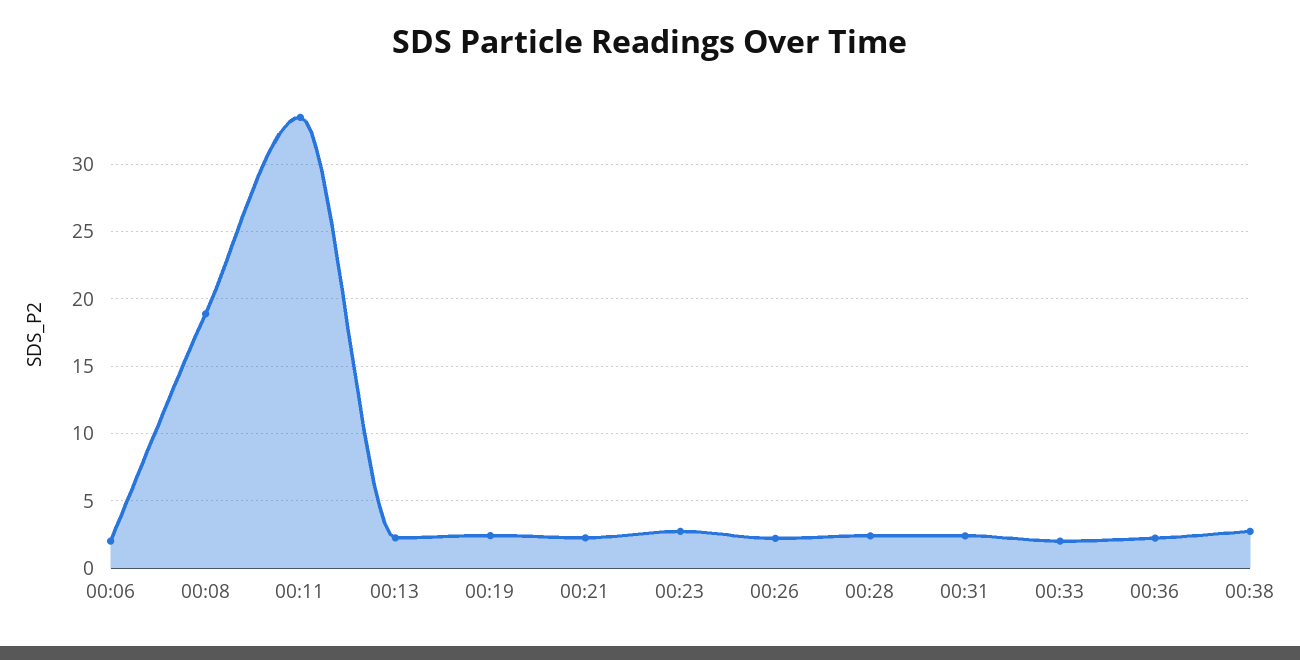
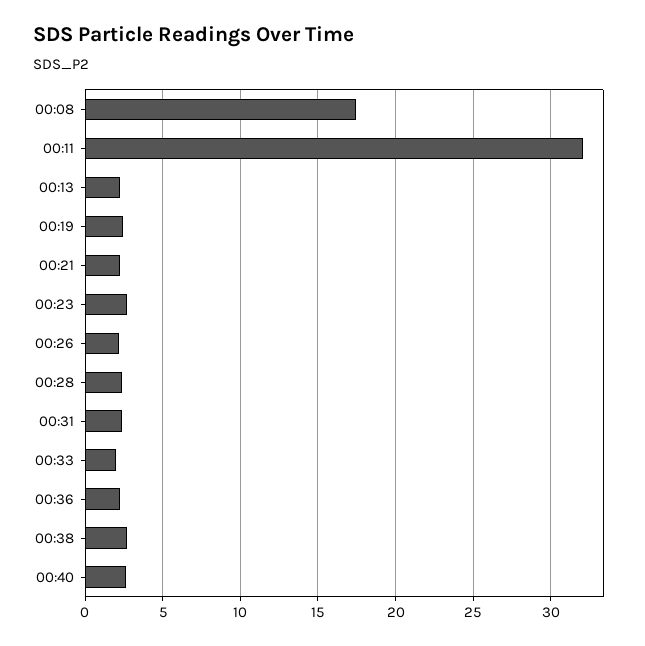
00:06: 2 -> none
00:08: 19 -> 17.5
00:11: 33.5 -> 32
00:40: none -> 2.5

